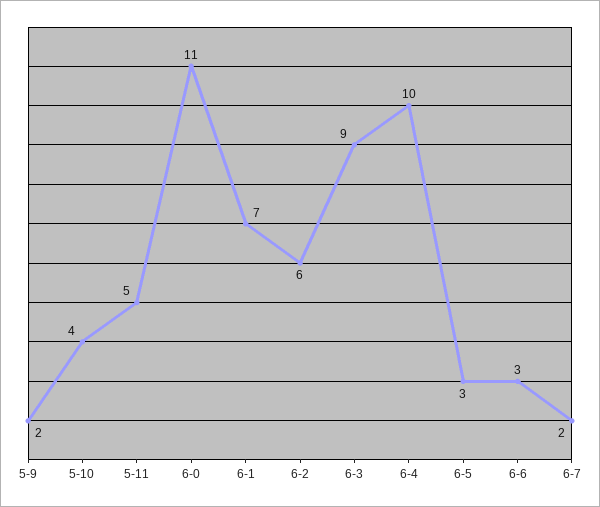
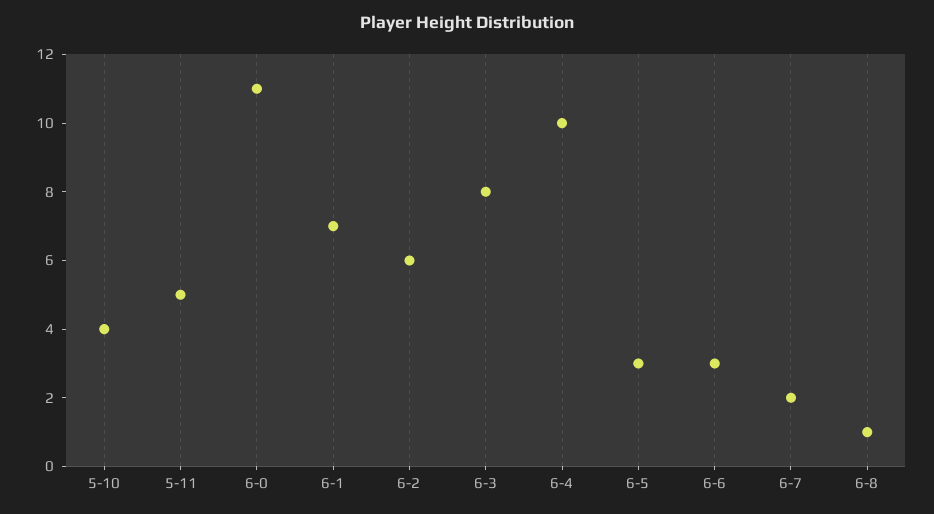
5-9: 2 -> none
6-3: 9 -> 8
6-8: none -> 1

